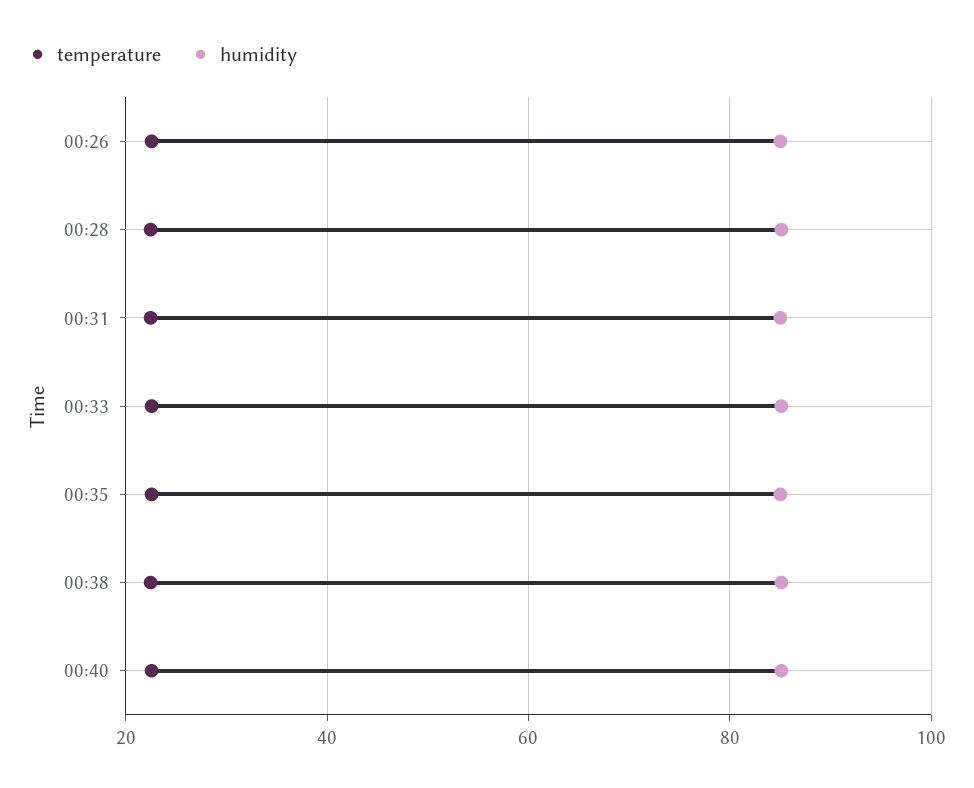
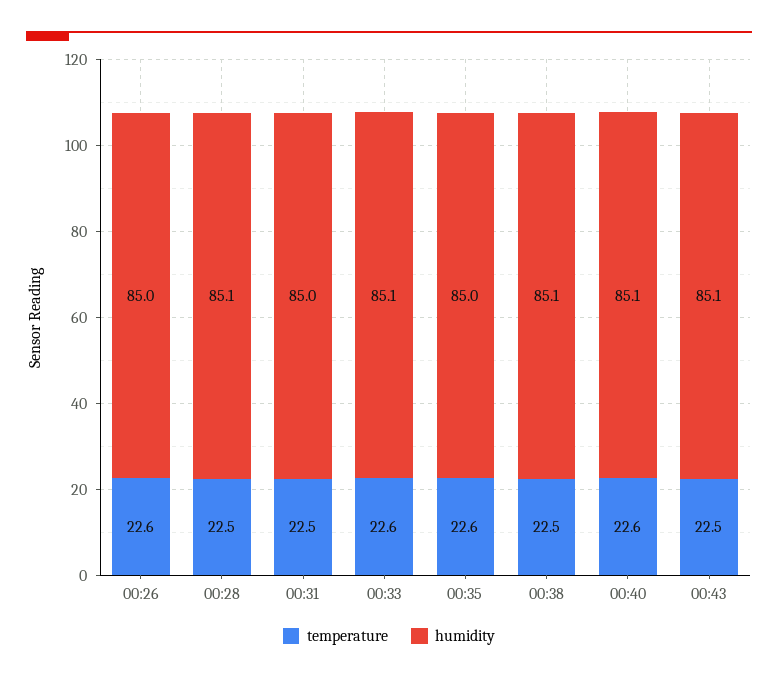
temperature, 00:43: none -> 22.5
humidity, 00:43: none -> 85.1

